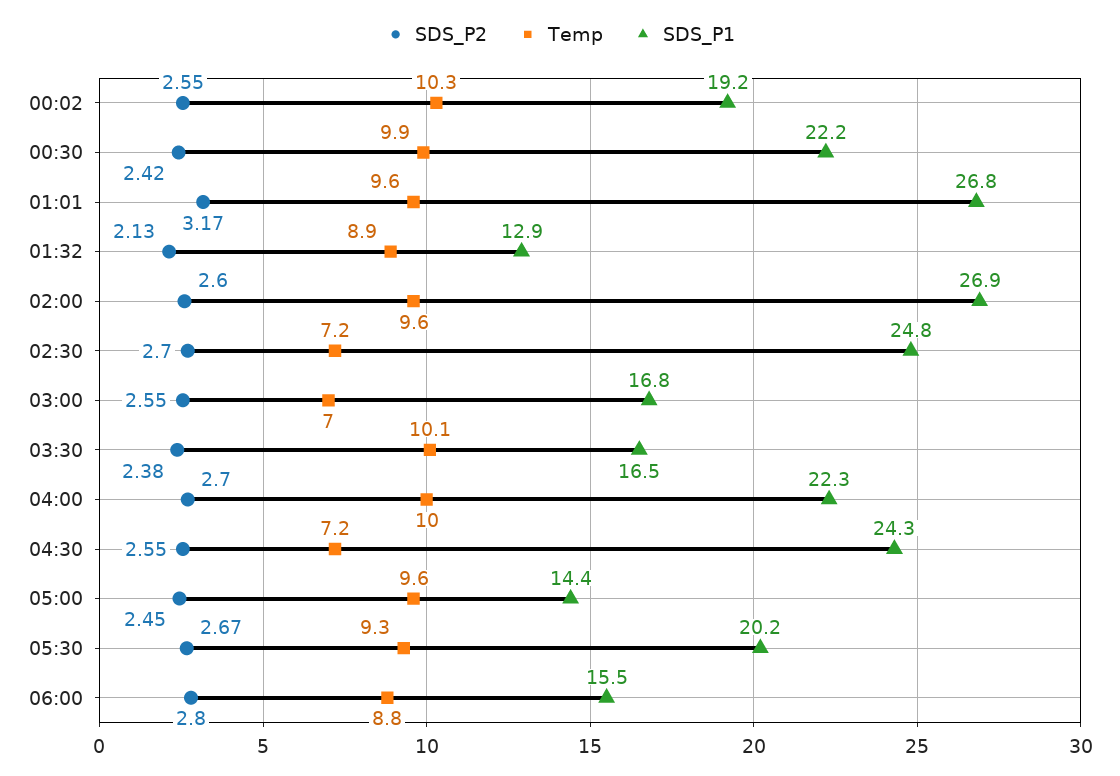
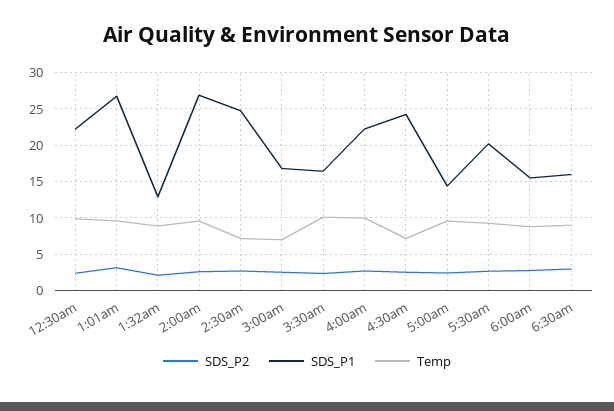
SDS_P2, 00:02: 2.55 -> none
Temp, 00:02: 10.3 -> none
SDS_P1, 00:02: 19.2 -> none
SDS_P2, 6:30am: none -> 3
SDS_P1, 6:30am: none -> 16
Temp, 6:30am: none -> 9

